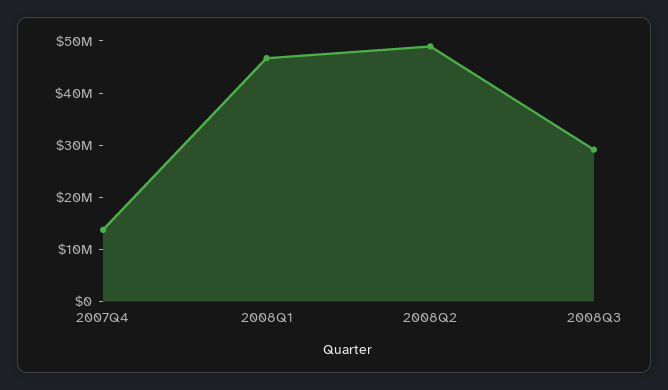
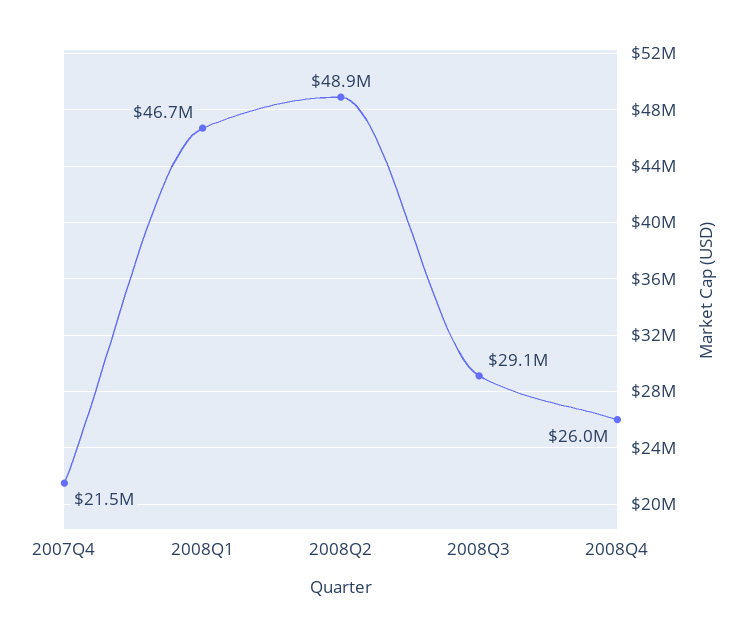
2007Q4: 14000000 -> 21500000
2008Q4: none -> 26000000

